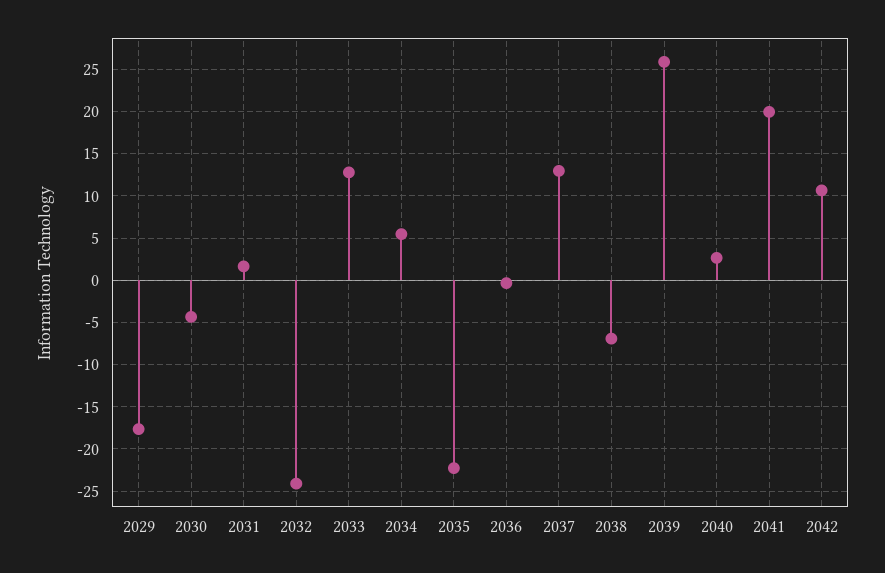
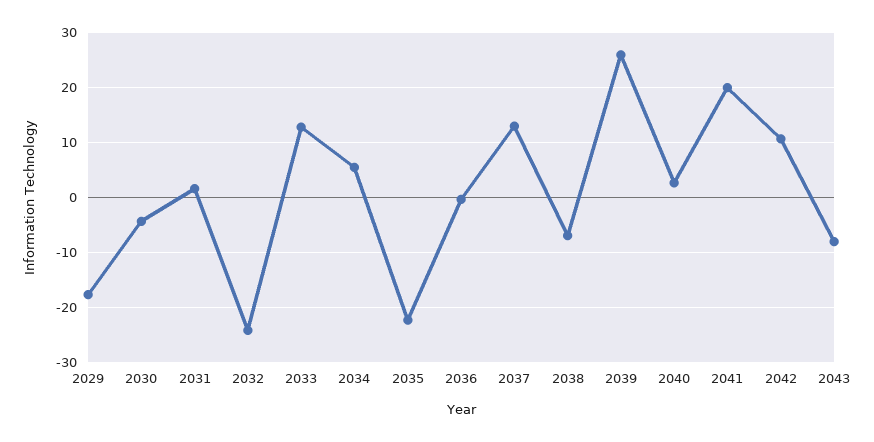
2043: none -> -8

